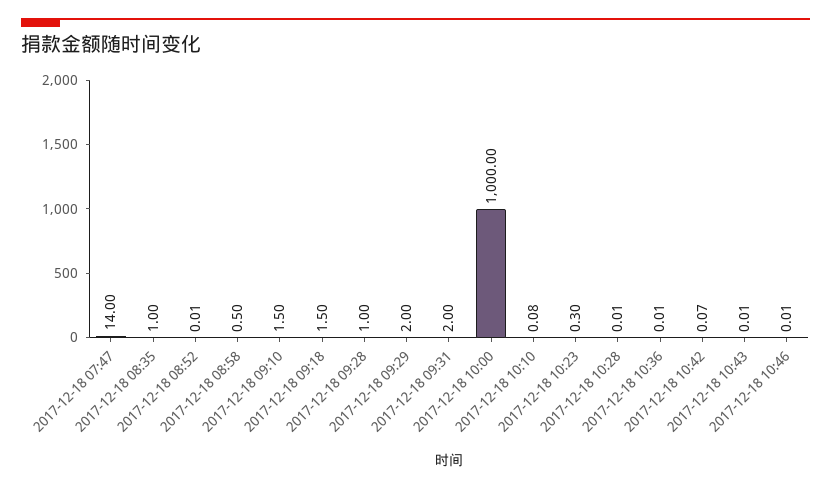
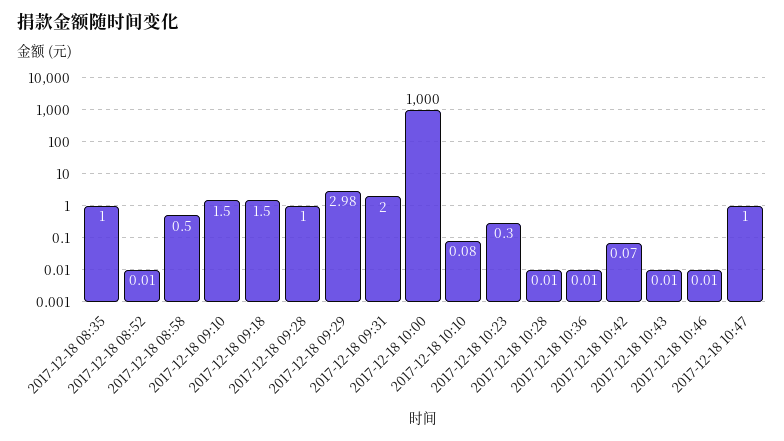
2017-12-18 07:47: 14 -> none
2017-12-18 09:29: 2 -> 2.98
2017-12-18 10:47: none -> 1

